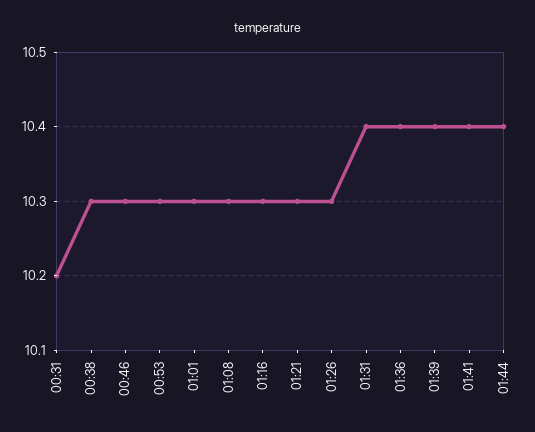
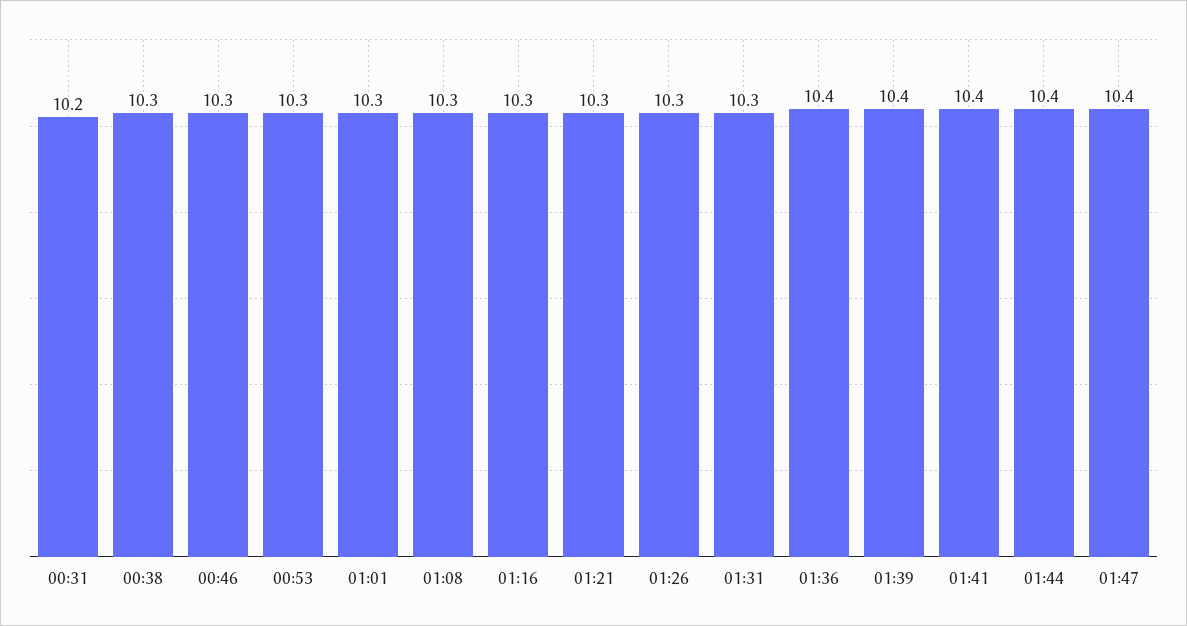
01:31: 10.4 -> 10.3
01:47: none -> 10.4

